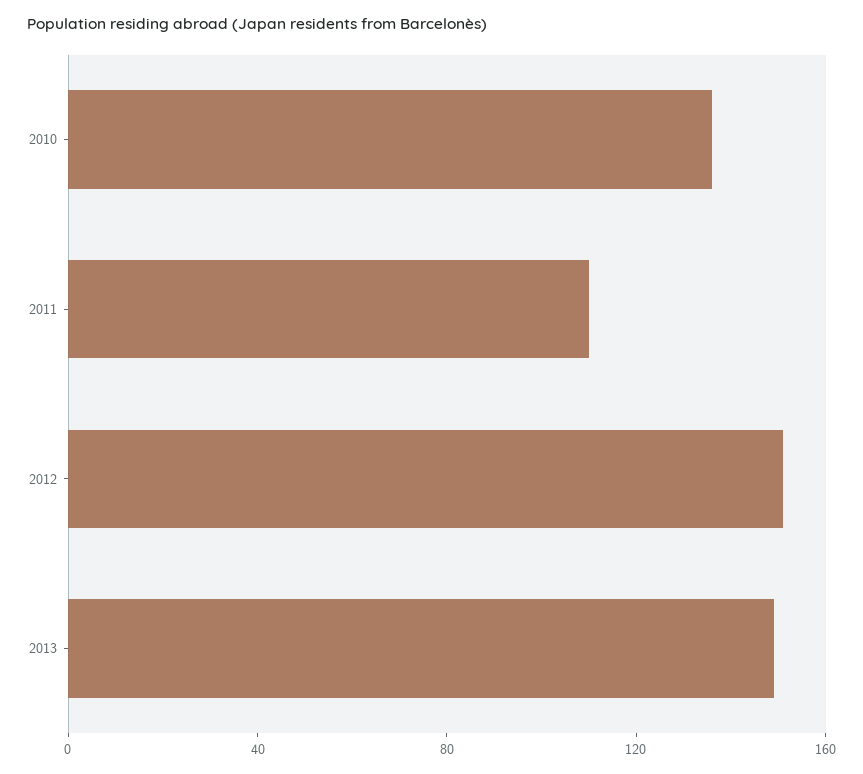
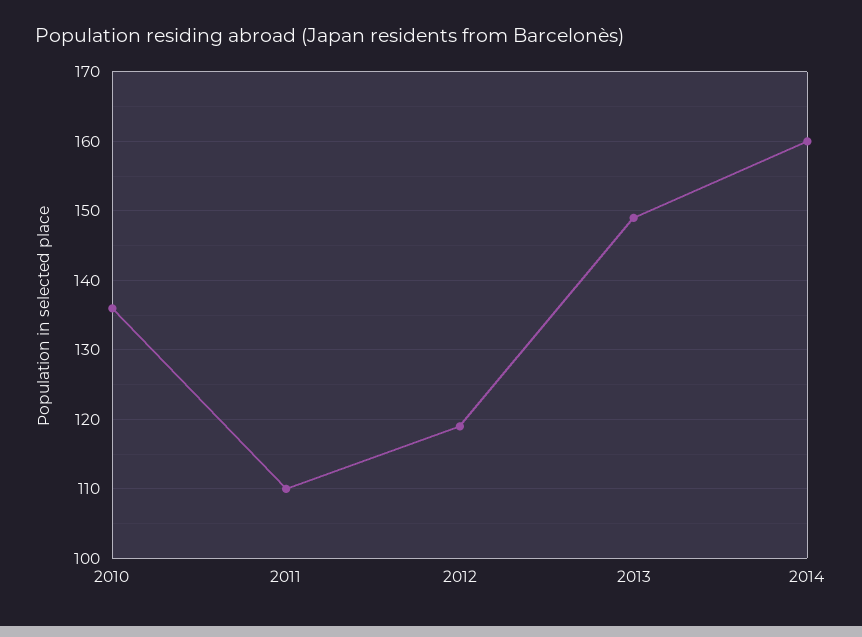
2012: 150 -> 119
2014: none -> 160

